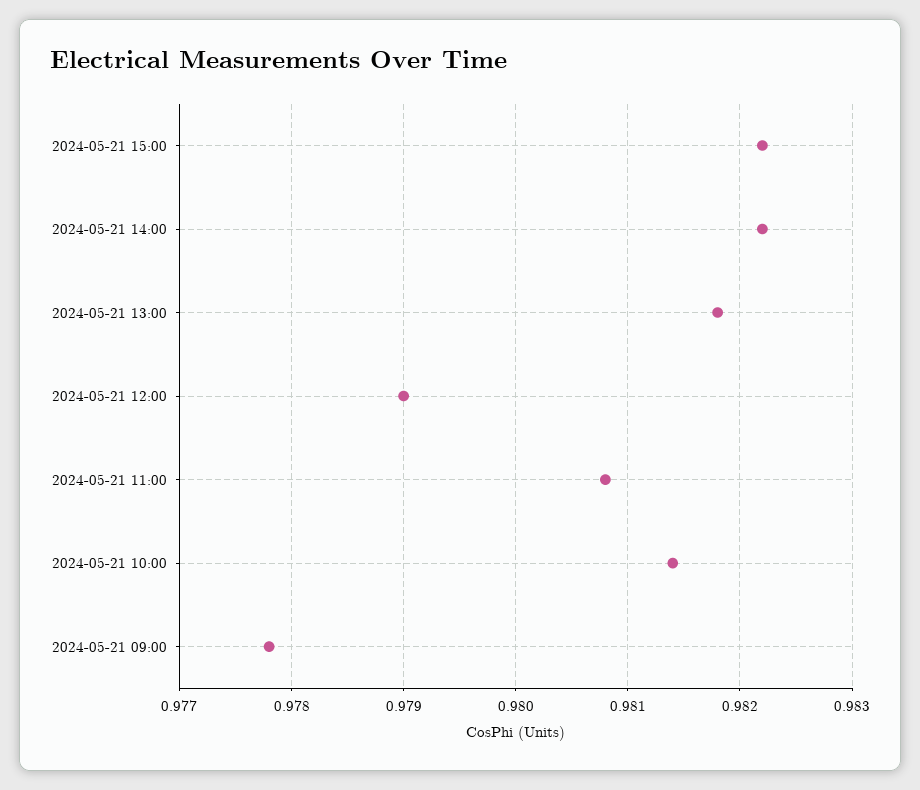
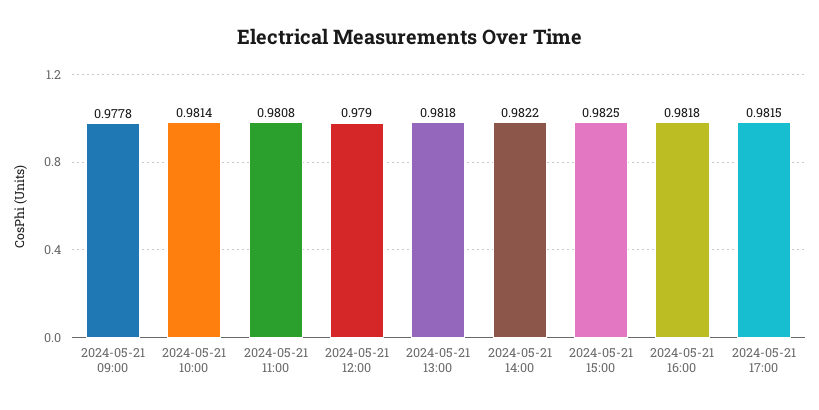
2024-05-21 15:00: 0.9822 -> 0.9825
2024-05-21 16:00: none -> 0.9818
2024-05-21 17:00: none -> 0.9815

